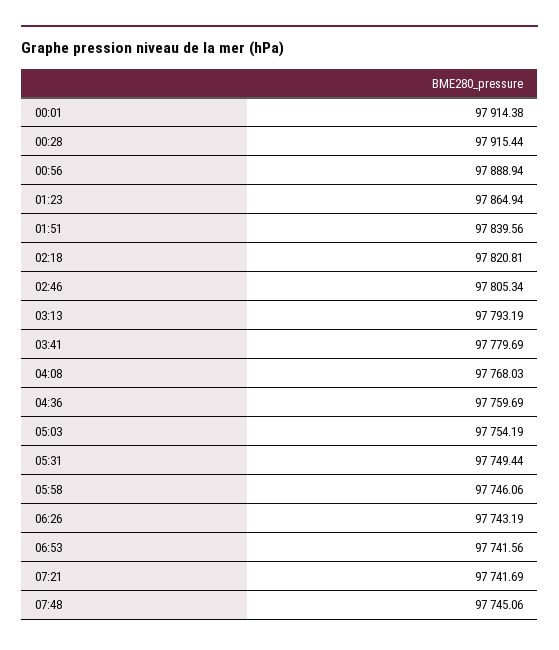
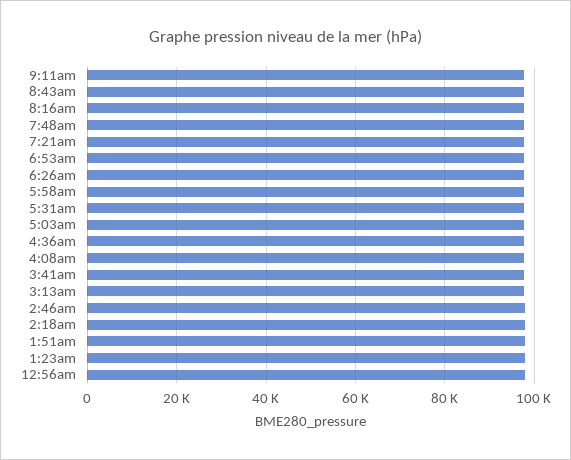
00:01: 97914.38 -> none
00:28: 97915.44 -> none
9:11am: none -> 98000
8:43am: none -> 98000
8:16am: none -> 98000

